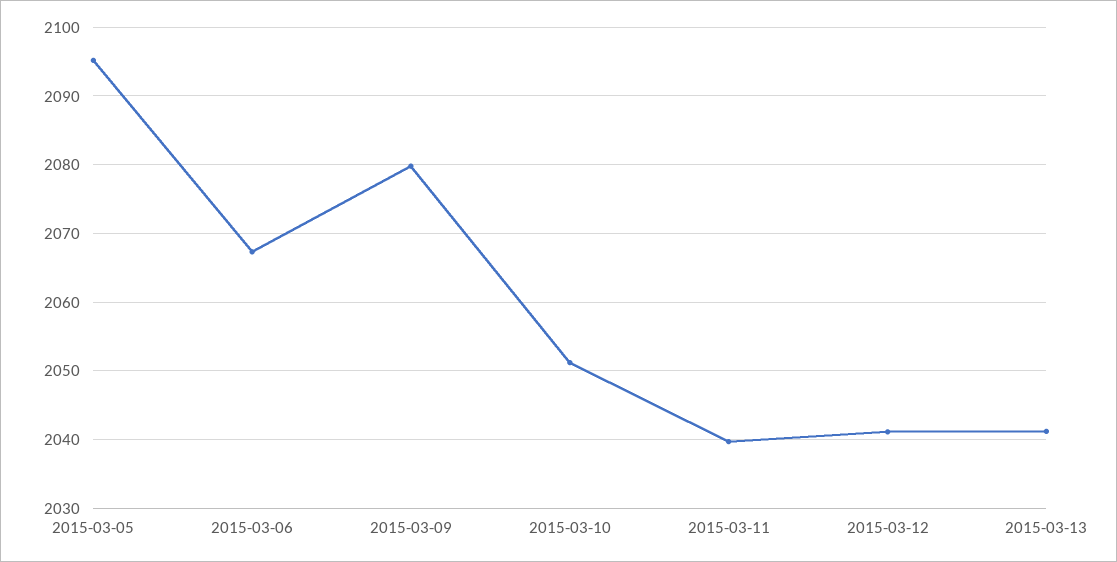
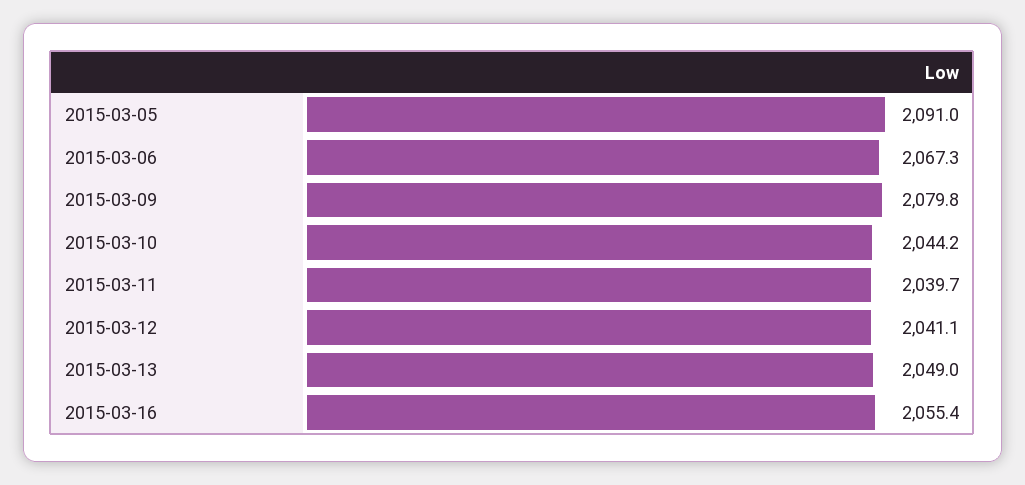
2015-03-05: 2095 -> 2091
2015-03-10: 2051 -> 2044.2
2015-03-13: 2041 -> 2049
2015-03-16: none -> 2055.4

